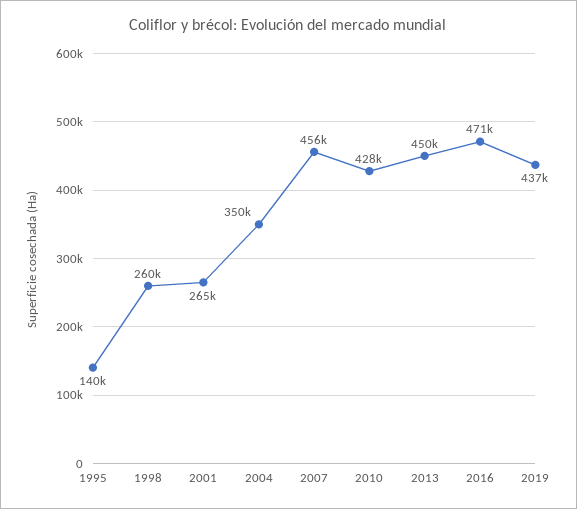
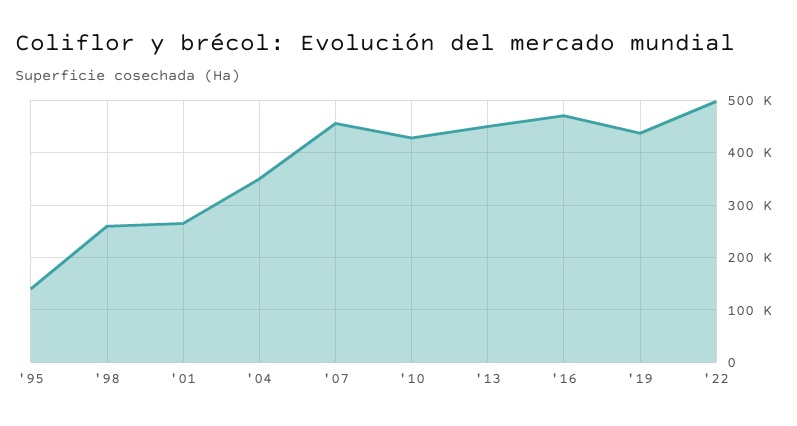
'22: none -> 500000

